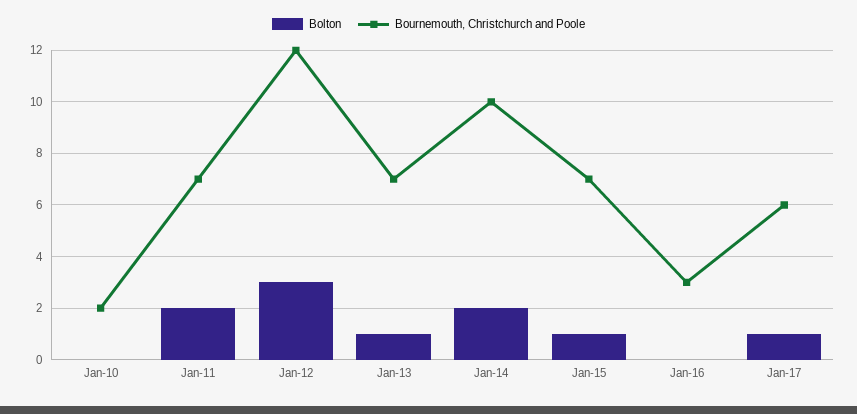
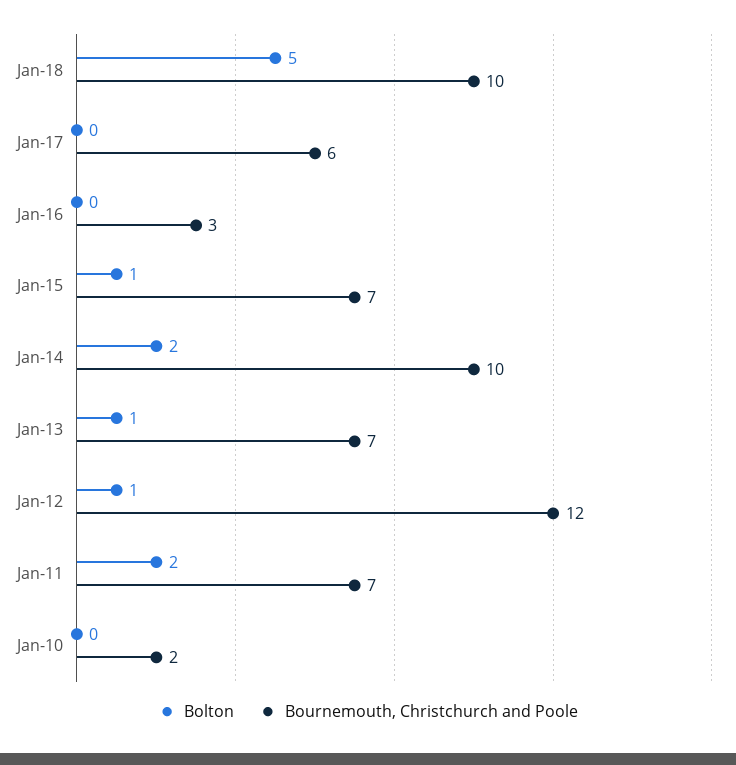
Bolton, Jan-12: 3 -> 1
Bolton, Jan-17: 1 -> 0
Bolton, Jan-18: none -> 5
Bournemouth, Christchurch and Poole, Jan-18: none -> 10

